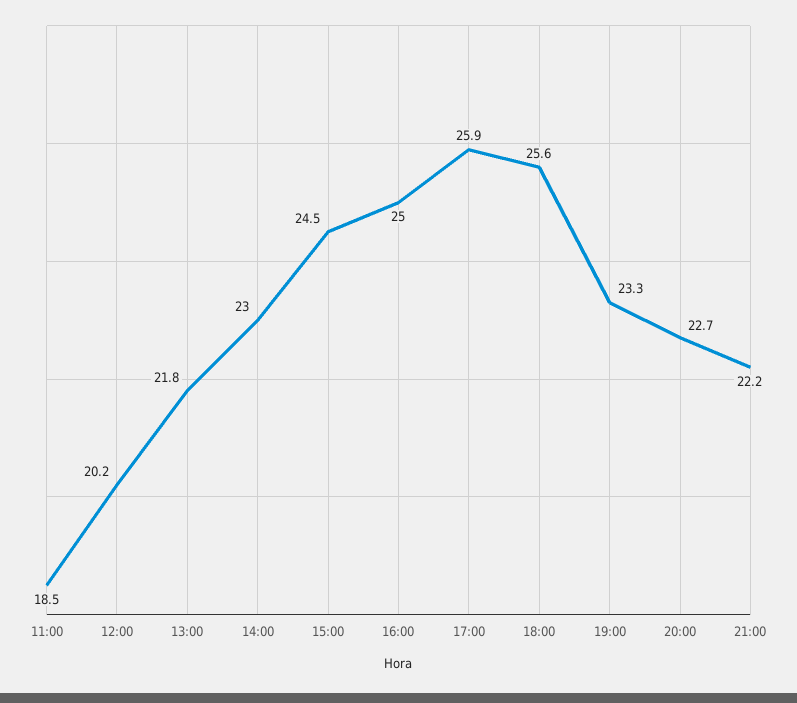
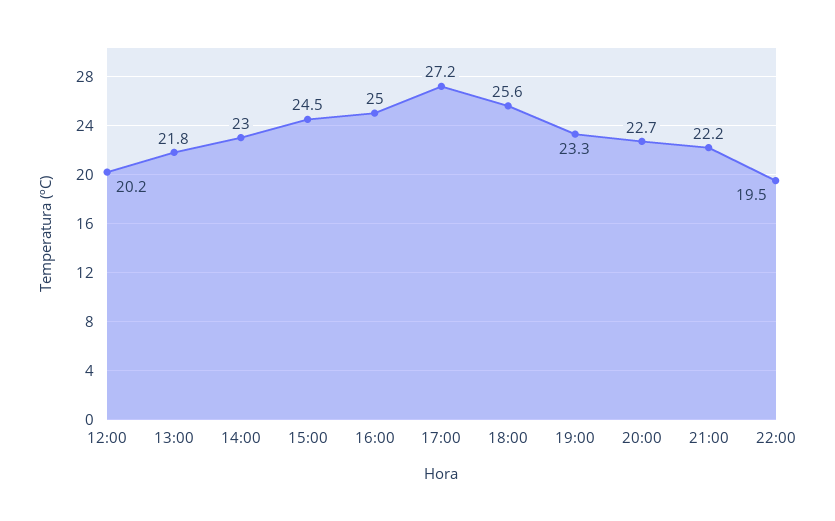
11:00: 18.5 -> none
17:00: 25.9 -> 27.2
22:00: none -> 19.5

